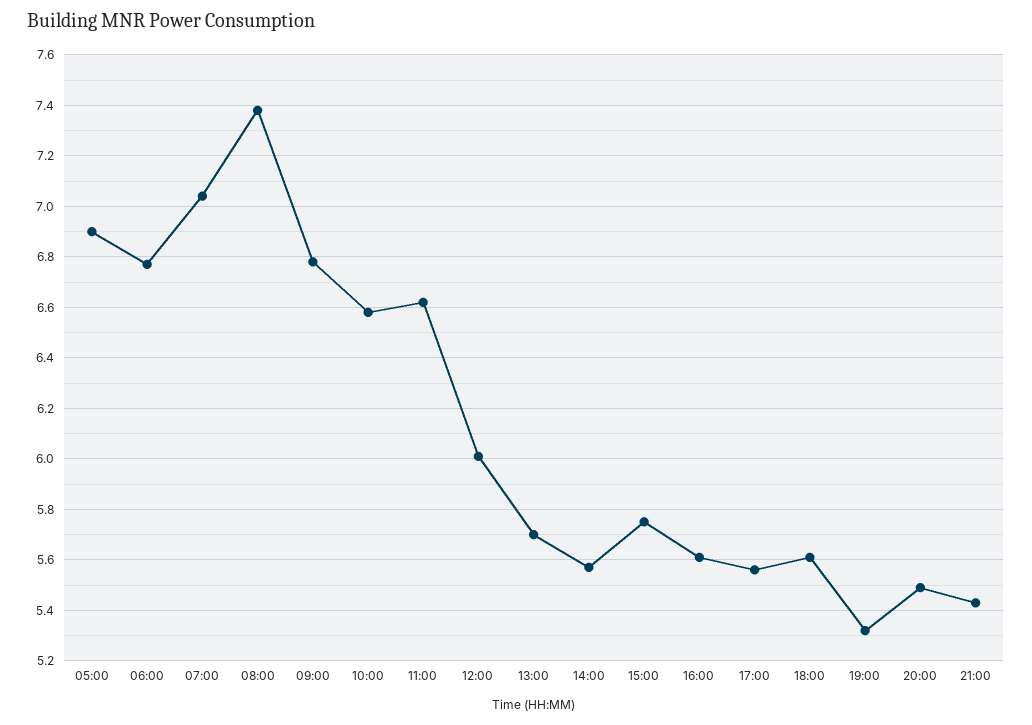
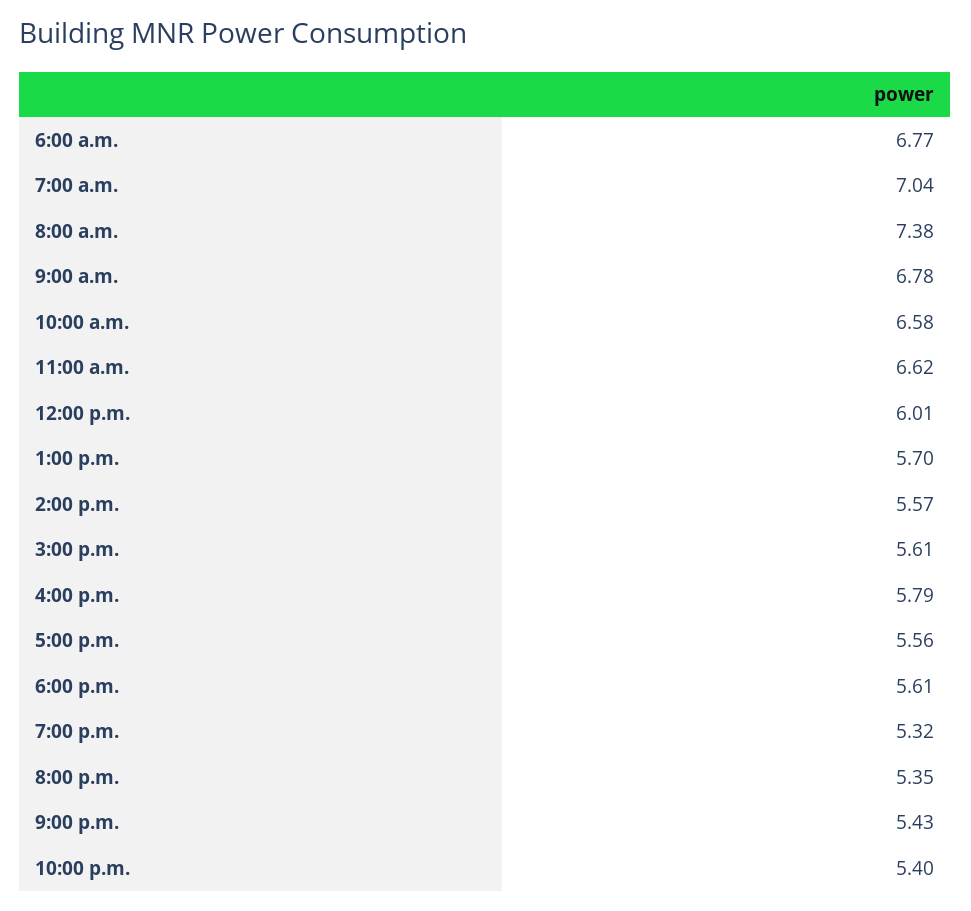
05:00: 6.9 -> none
15:00: 5.75 -> 5.61
16:00: 5.6 -> 5.79
20:00: 5.5 -> 5.35
10:00 p.m.: none -> 5.4

